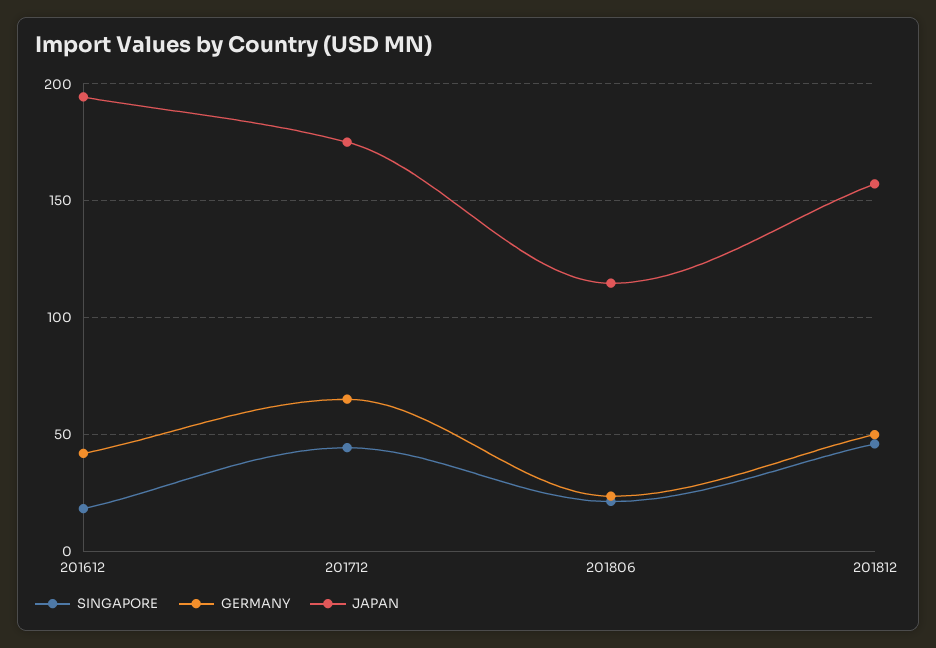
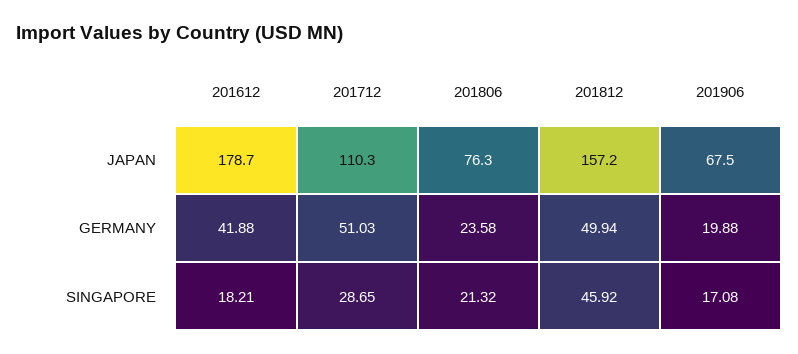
JAPAN, 201612: 195 -> 178.7
SINGAPORE, 201712: 45 -> 28.65
GERMANY, 201712: 65 -> 51.03
JAPAN, 201712: 175 -> 110.3
JAPAN, 201806: 115 -> 76.3
JAPAN, 201906: none -> 67.5
GERMANY, 201906: none -> 19.88
SINGAPORE, 201906: none -> 17.08

